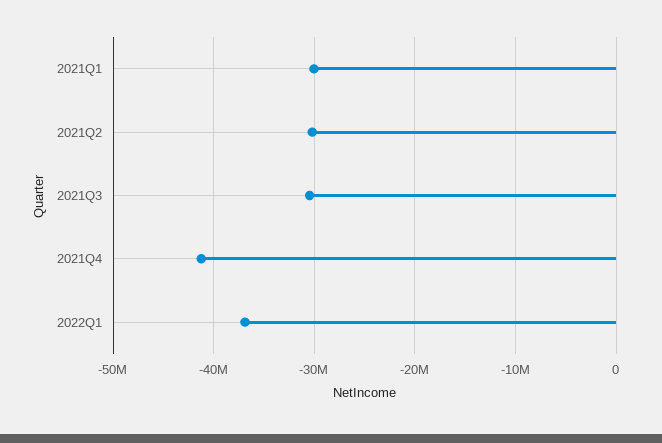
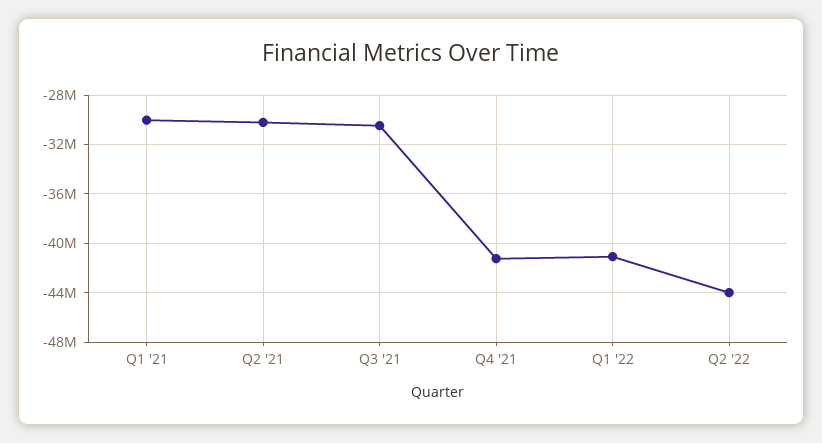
2022Q1: -37000000 -> -41000000
Q2 '22: none -> -44000000

